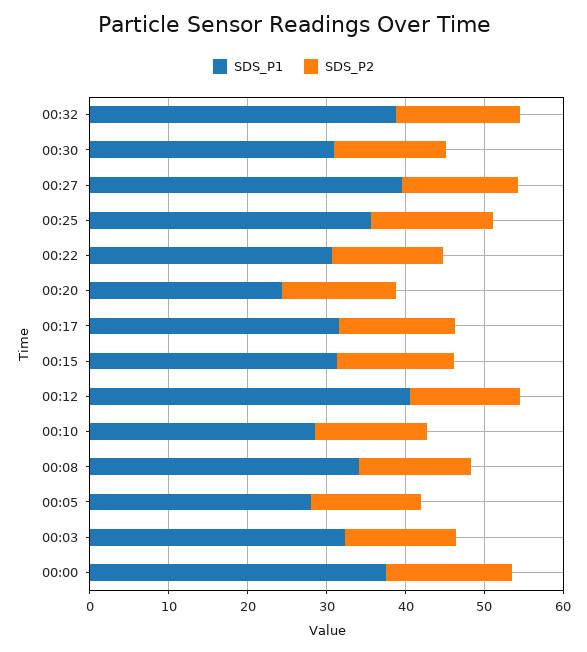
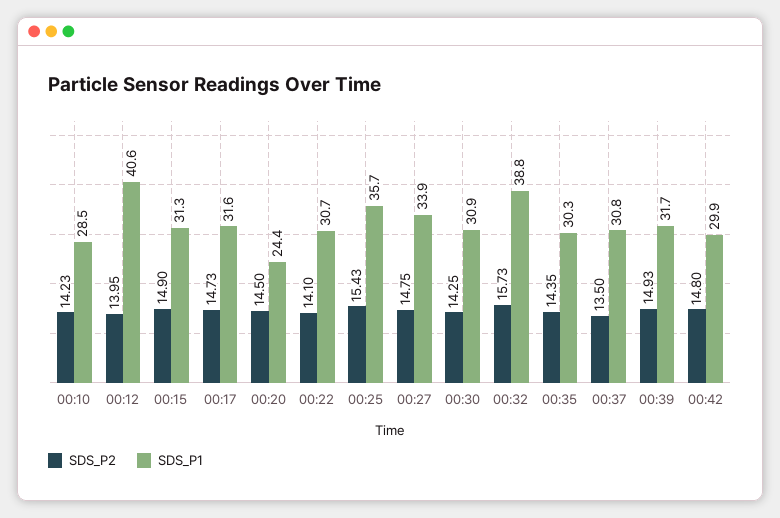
SDS_P1, 00:27: 40 -> 33.9
SDS_P1, 00:08: 34 -> none
SDS_P2, 00:08: 14 -> none
SDS_P1, 00:05: 28 -> none
SDS_P2, 00:05: 14 -> none
SDS_P1, 00:03: 32 -> none
SDS_P2, 00:03: 14 -> none
SDS_P1, 00:00: 38 -> none
SDS_P2, 00:00: 16 -> none
SDS_P2, 00:35: none -> 14.35
SDS_P1, 00:35: none -> 30.3
SDS_P2, 00:37: none -> 13.5
SDS_P1, 00:37: none -> 30.8
SDS_P2, 00:39: none -> 14.93
SDS_P1, 00:39: none -> 31.7
SDS_P2, 00:42: none -> 14.8
SDS_P1, 00:42: none -> 29.9

